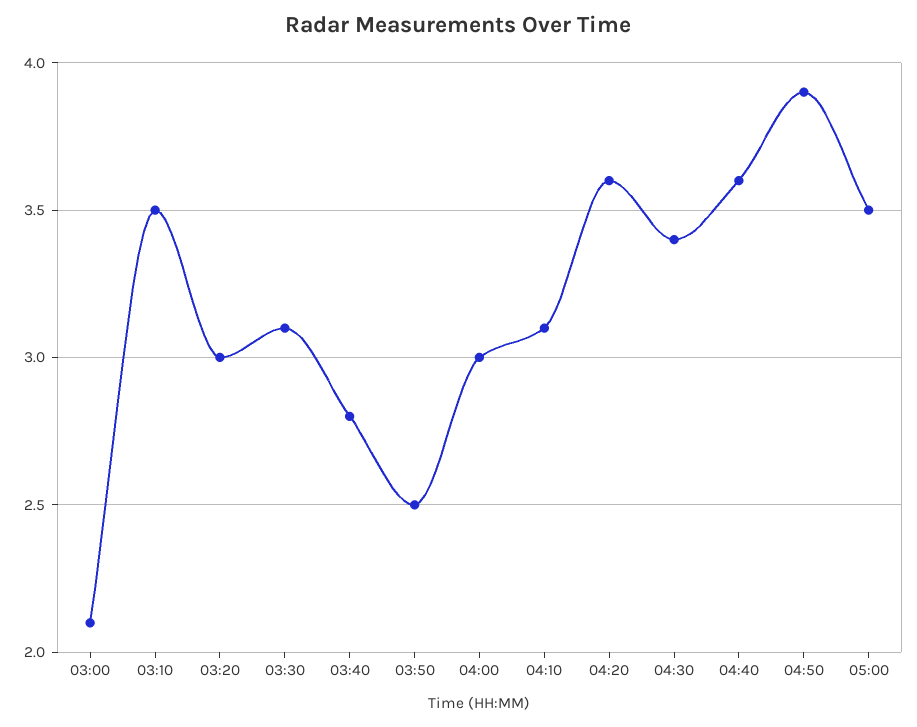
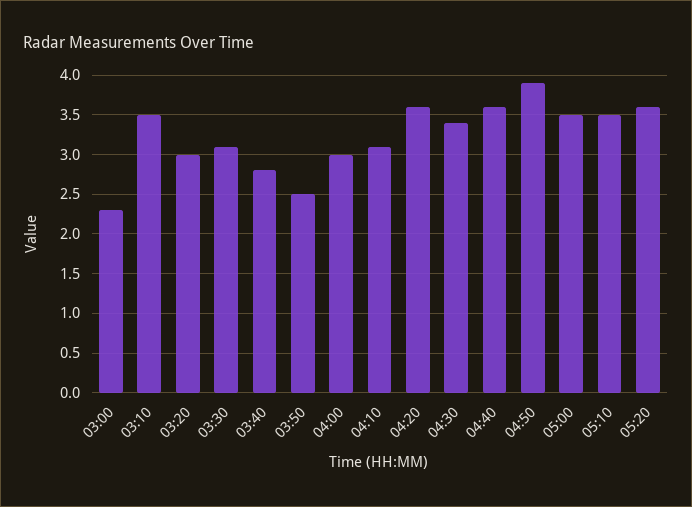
03:00: 2.1 -> 2.3
05:10: none -> 3.5
05:20: none -> 3.6

